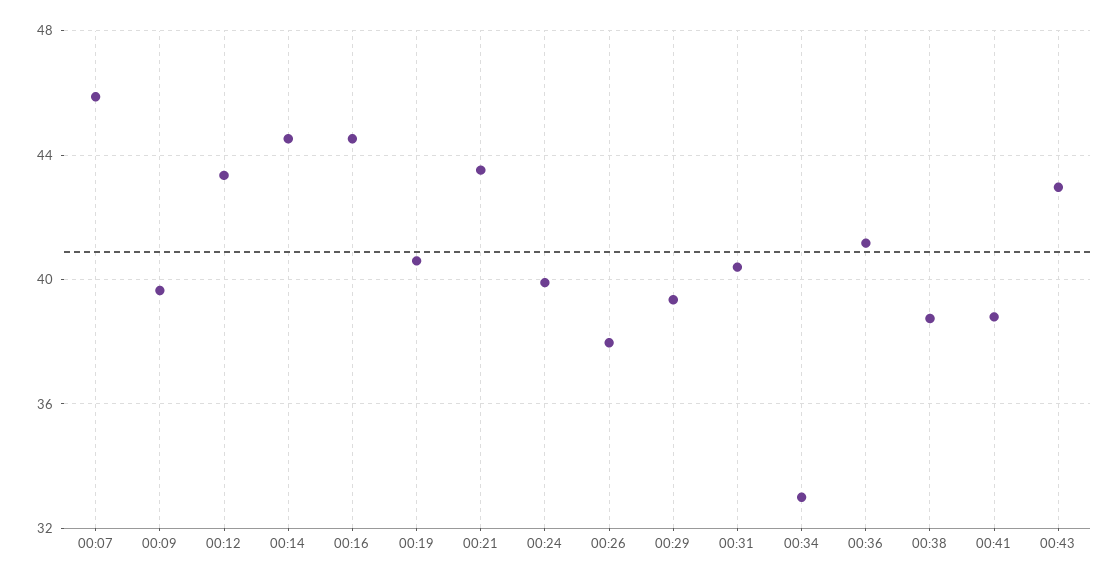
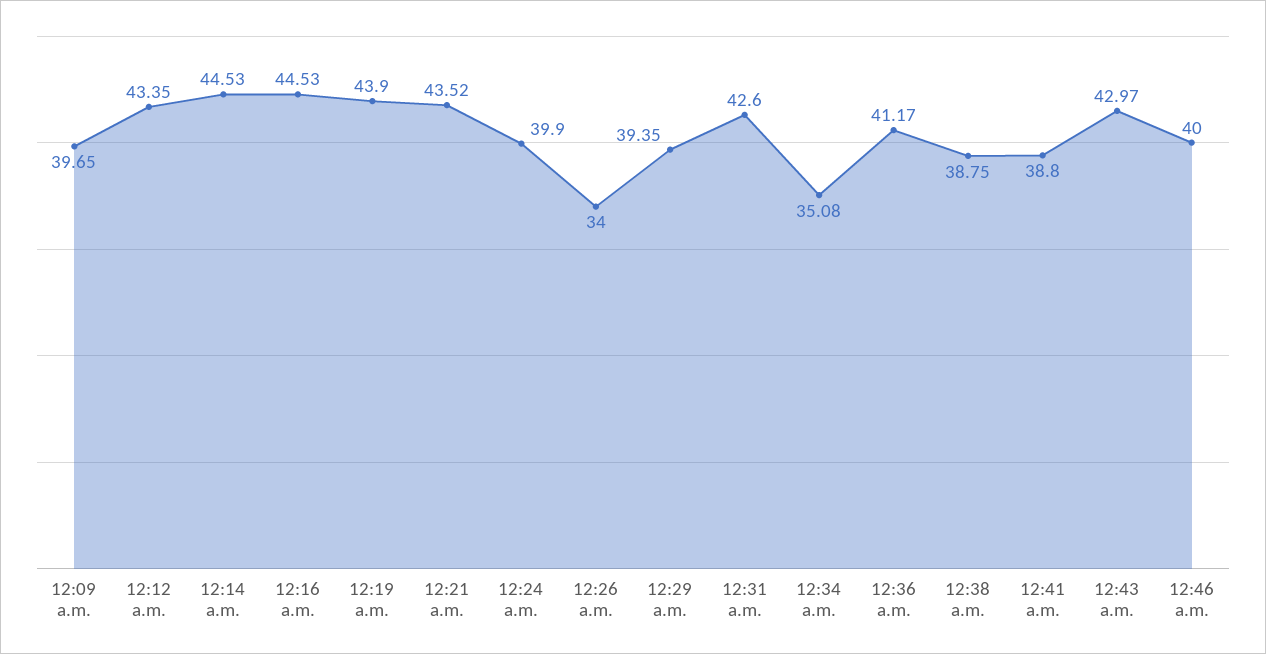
00:07: 46 -> none
00:19: 40.5 -> 43.9
00:26: 38 -> 34
00:31: 40.5 -> 42.6
00:34: 33 -> 35.08
12:46 a.m.: none -> 40

